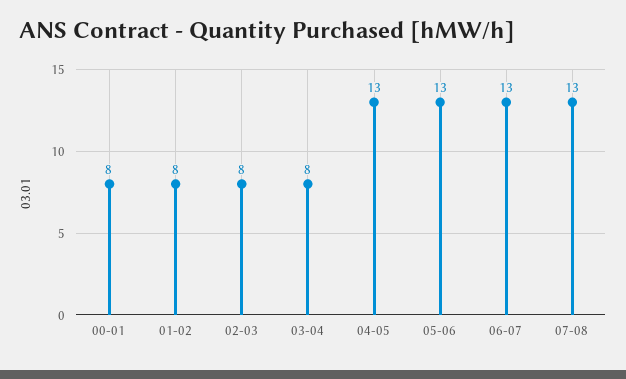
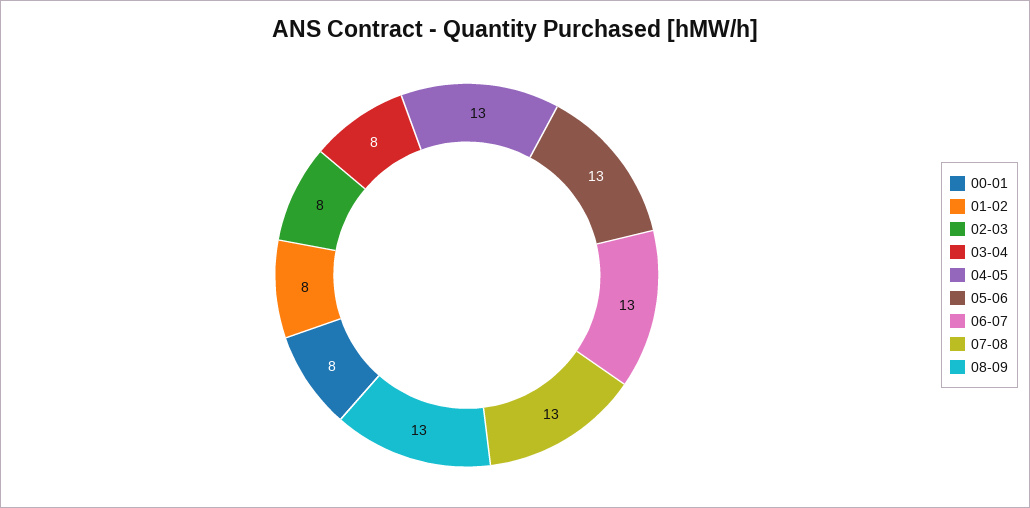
08-09: none -> 13

